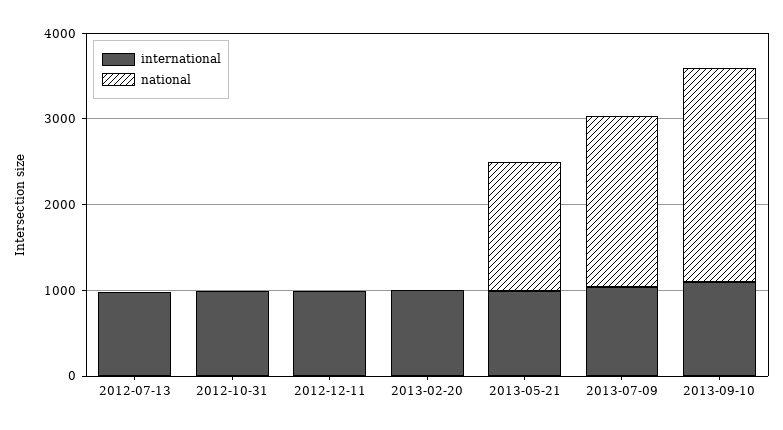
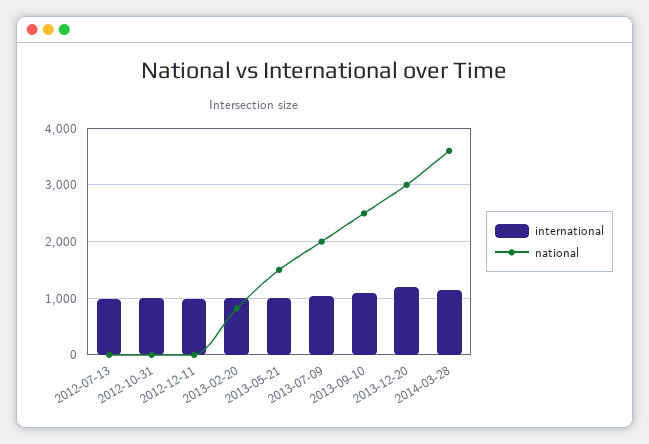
national, 2013-02-20: 0 -> 800
international, 2013-12-20: none -> 1200
national, 2013-12-20: none -> 3000
international, 2014-03-28: none -> 1200
national, 2014-03-28: none -> 3600

